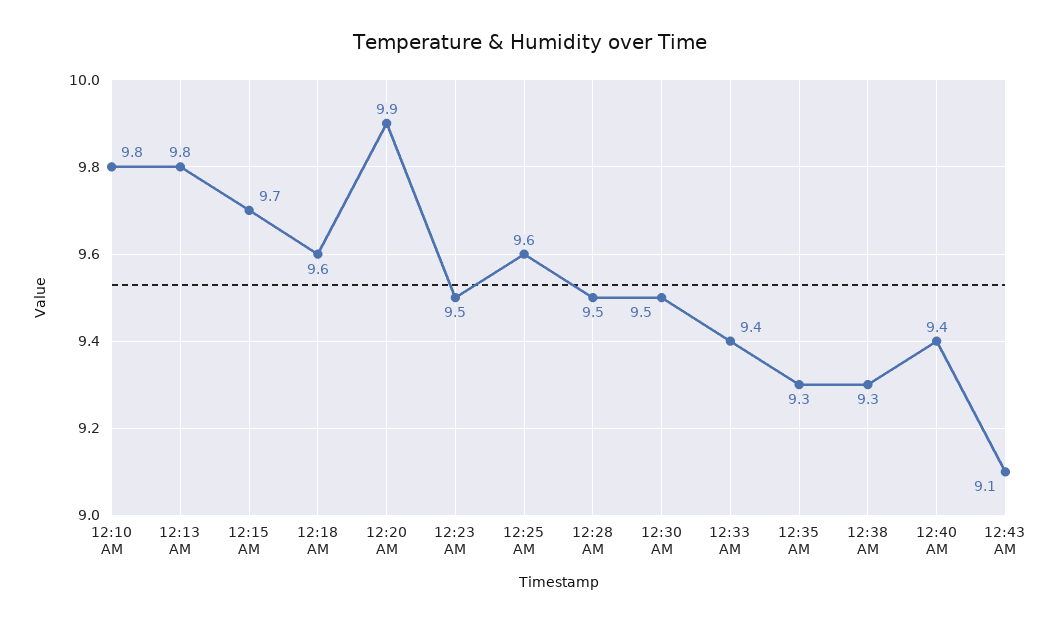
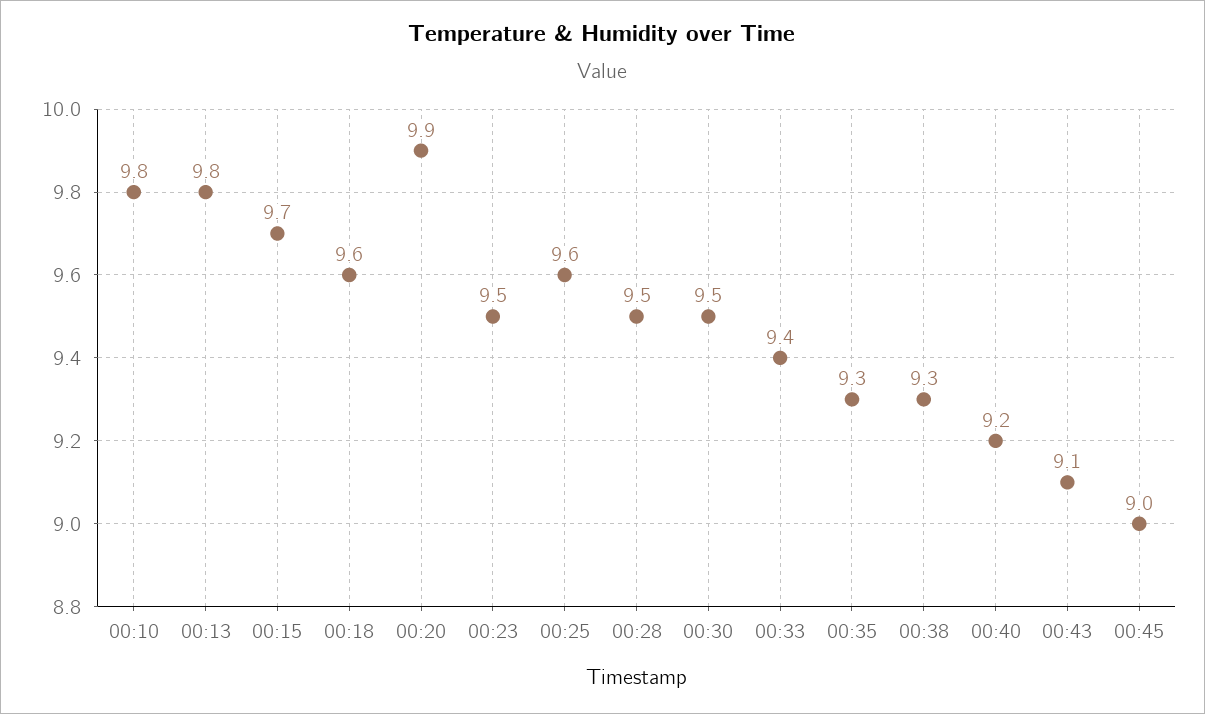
12:40 AM: 9.4 -> 9.2
00:45: none -> 9

